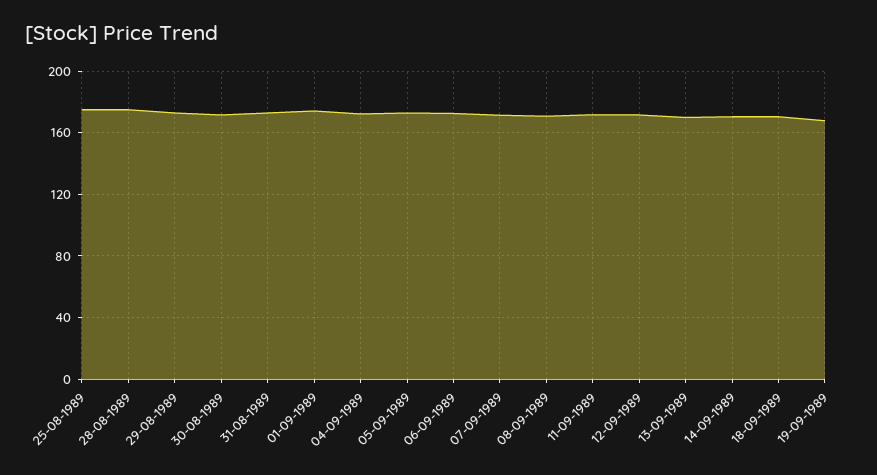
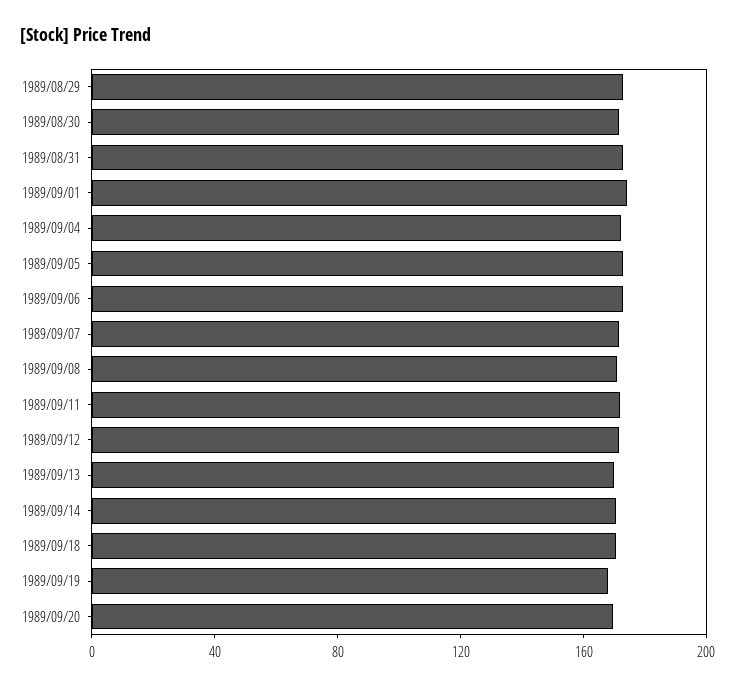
25-08-1989: 175 -> none
28-08-1989: 175 -> none
1989/09/20: none -> 170

